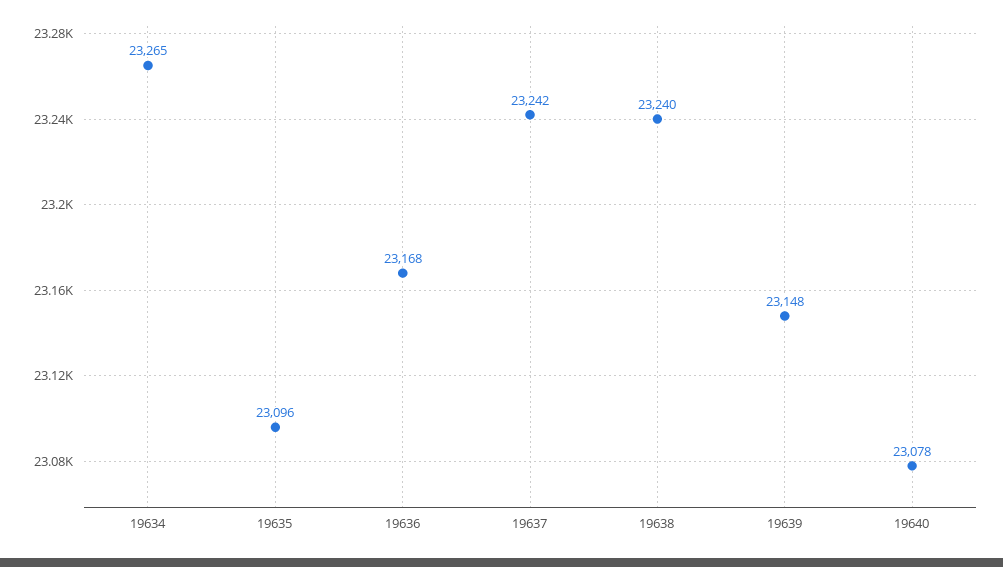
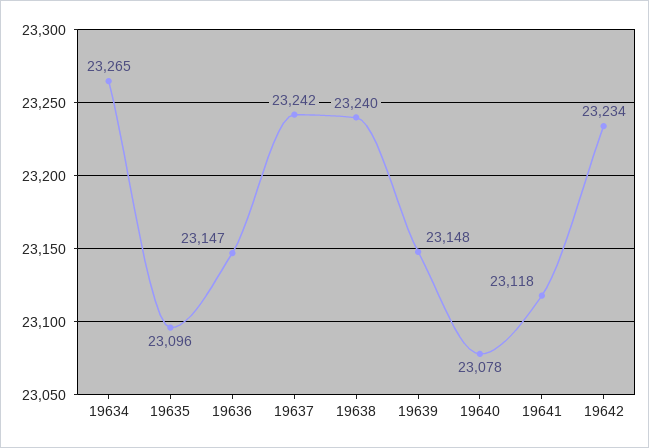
19636: 23168 -> 23147
19641: none -> 23118
19642: none -> 23234

